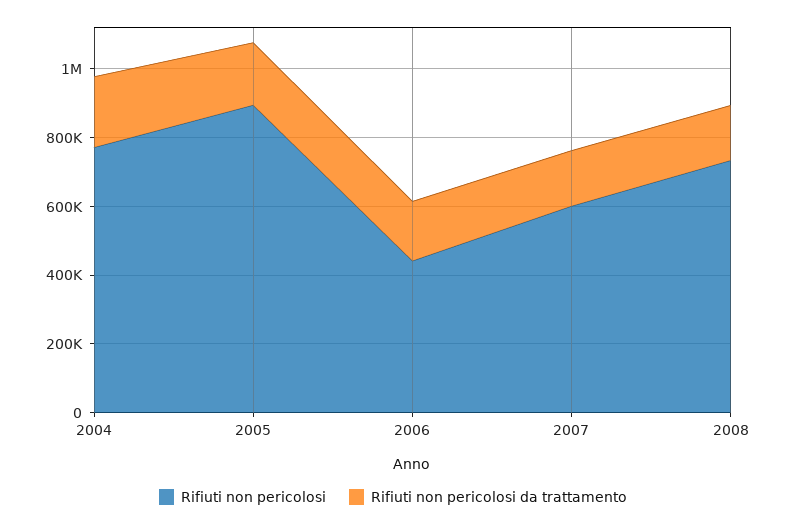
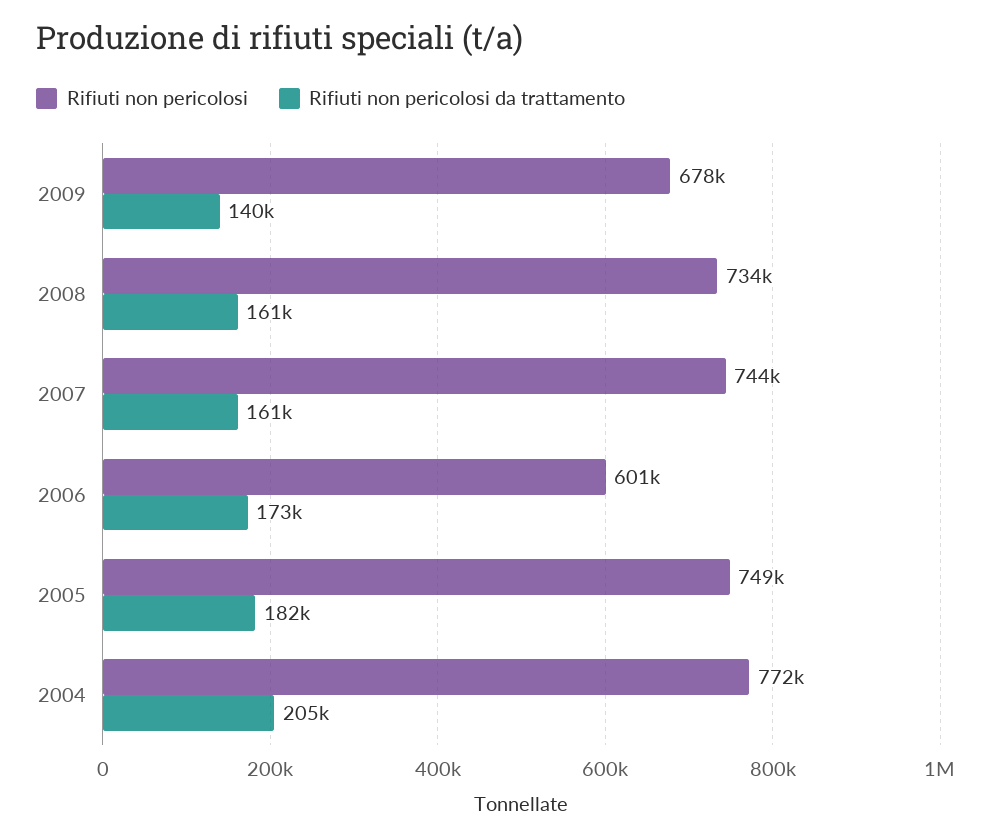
Rifiuti non pericolosi, 2005: 900000 -> 749000
Rifiuti non pericolosi, 2006: 450000 -> 601000
Rifiuti non pericolosi, 2007: 600000 -> 744000
Rifiuti non pericolosi, 2009: none -> 678000
Rifiuti non pericolosi da trattamento, 2009: none -> 140000

